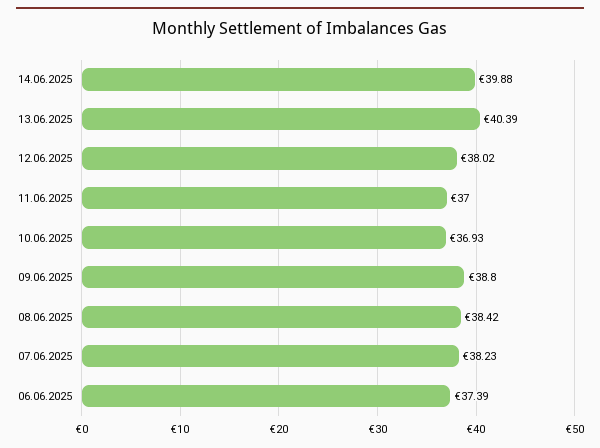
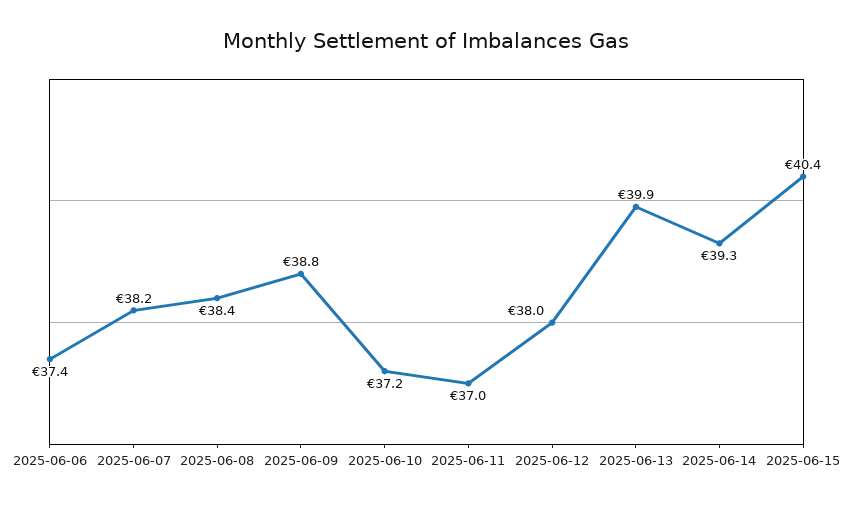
14.06.2025: 39.88 -> 39.3
13.06.2025: 40.39 -> 39.9
10.06.2025: 36.93 -> 37.2
2025-06-15: none -> 40.4

